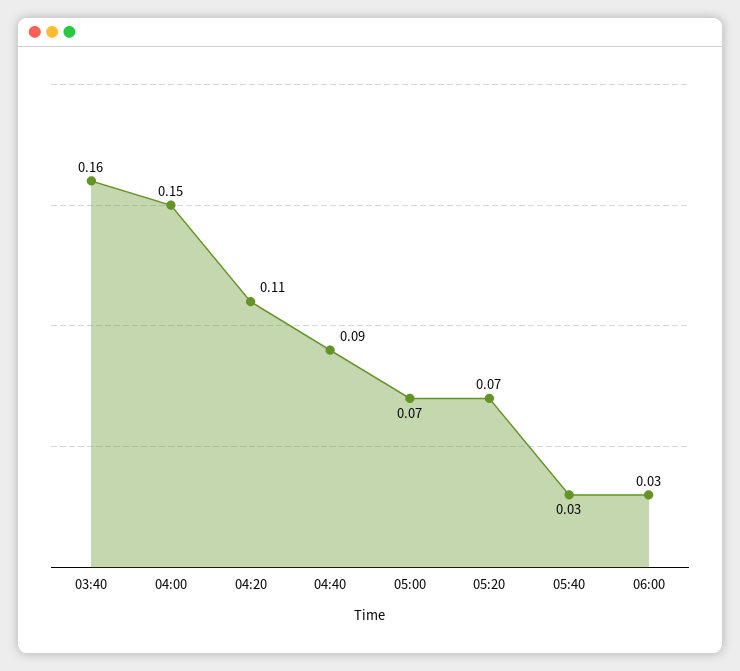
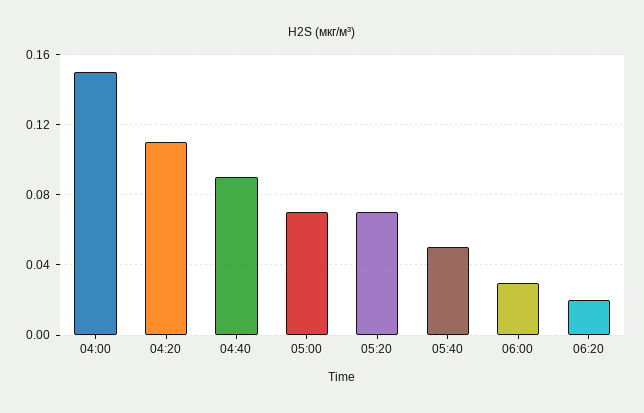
03:40: 0.16 -> none
05:40: 0.03 -> 0.05
06:20: none -> 0.02

